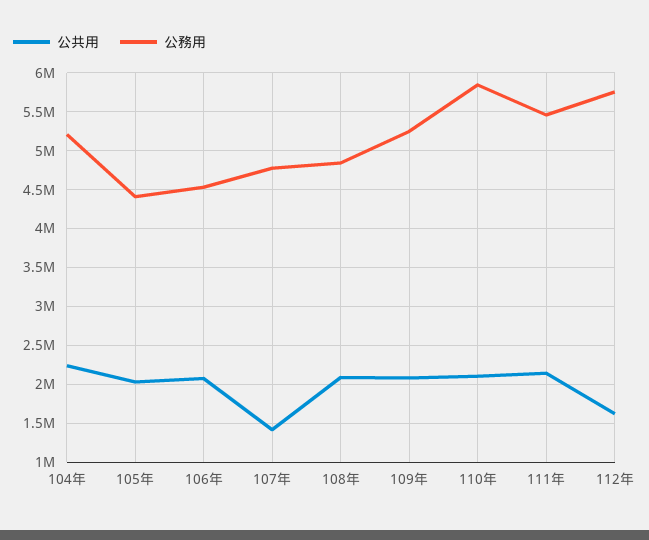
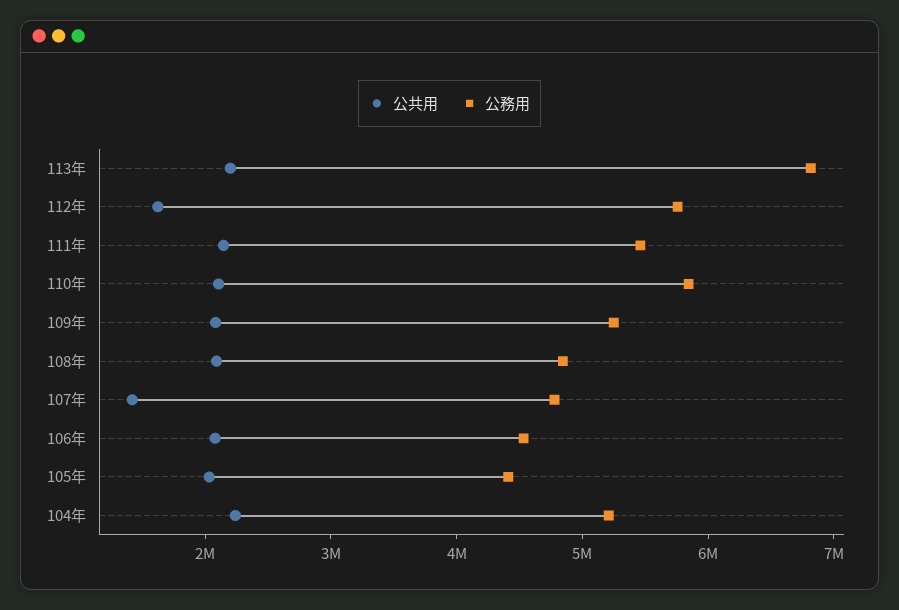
公共用, 113年: none -> 2200000
公務用, 113年: none -> 6800000

